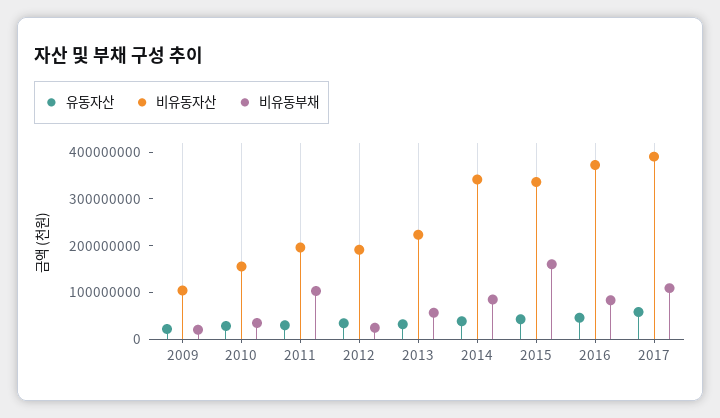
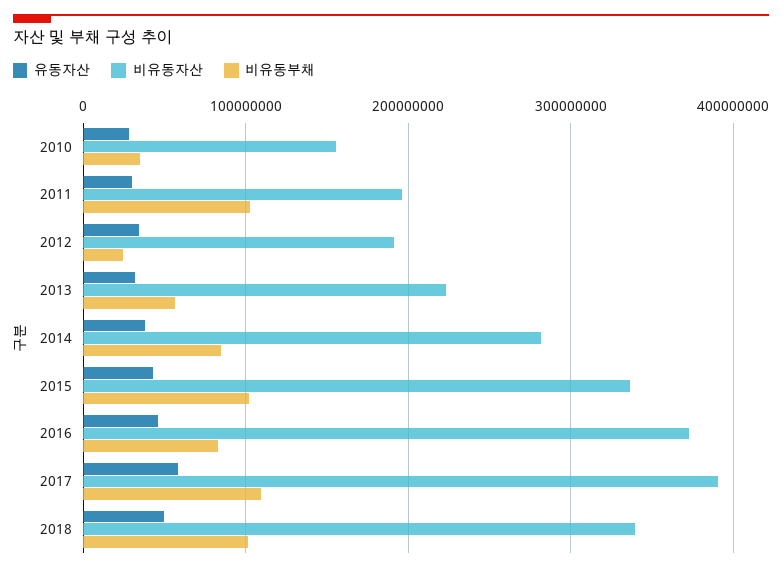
유동자산, 2009: 20000000 -> none
비유동자산, 2009: 100000000 -> none
비유동부채, 2009: 20000000 -> none
비유동자산, 2014: 340000000 -> 280000000
비유동부채, 2015: 160000000 -> 100000000
유동자산, 2018: none -> 50000000
비유동자산, 2018: none -> 340000000
비유동부채, 2018: none -> 100000000

